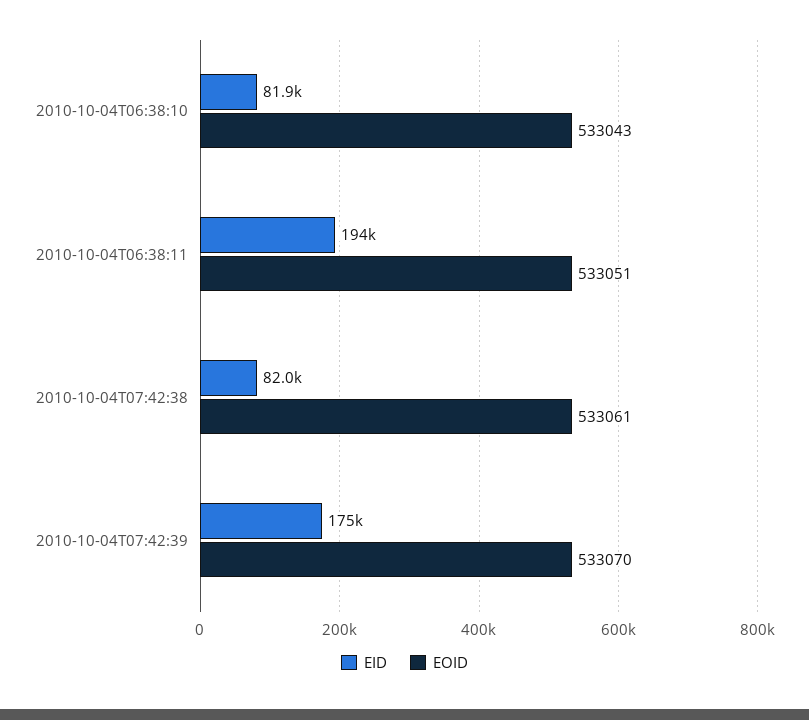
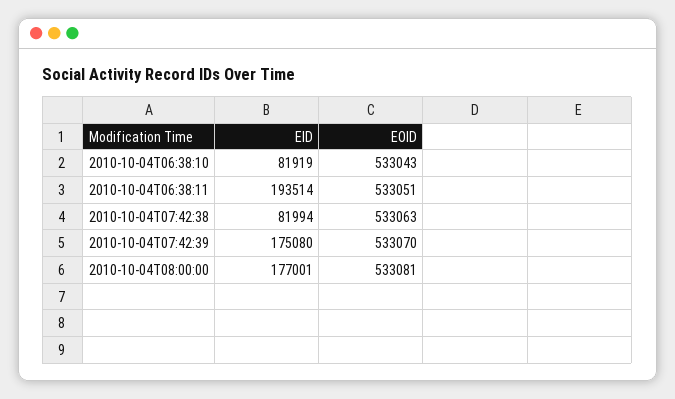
EOID, 2010-10-04T07:42:38: 533061 -> 533063
EID, 2010-10-04T08:00:00: none -> 177001
EOID, 2010-10-04T08:00:00: none -> 533081

